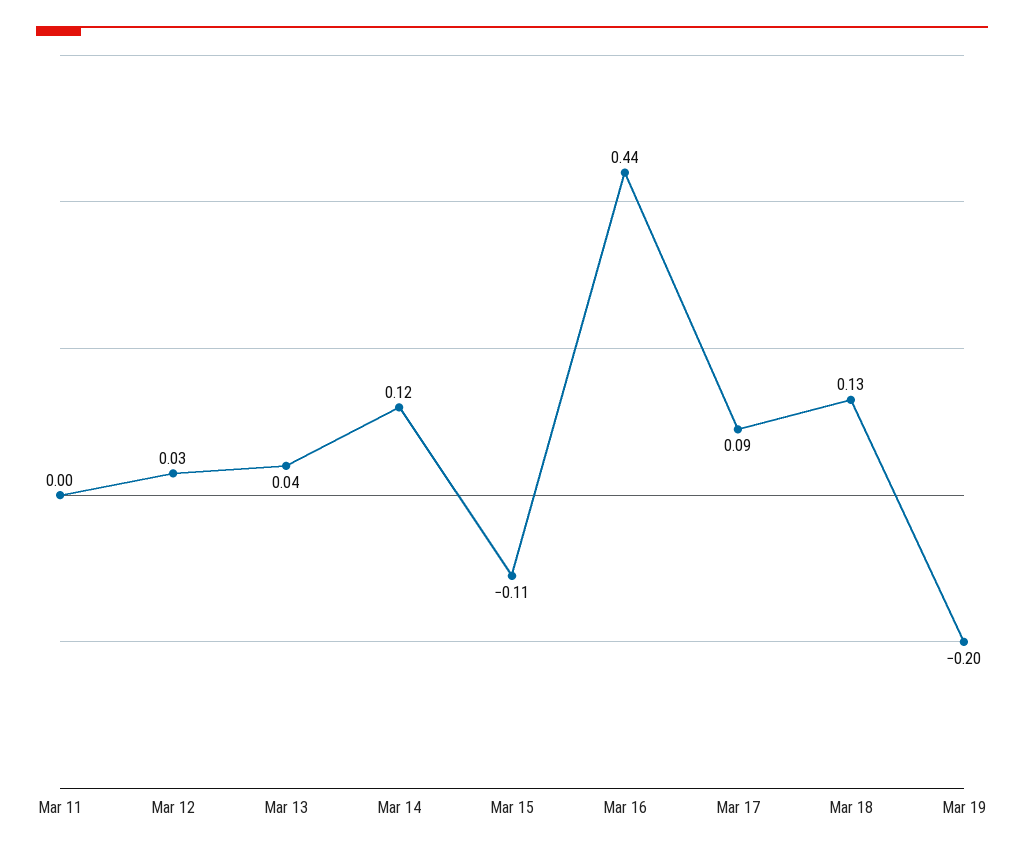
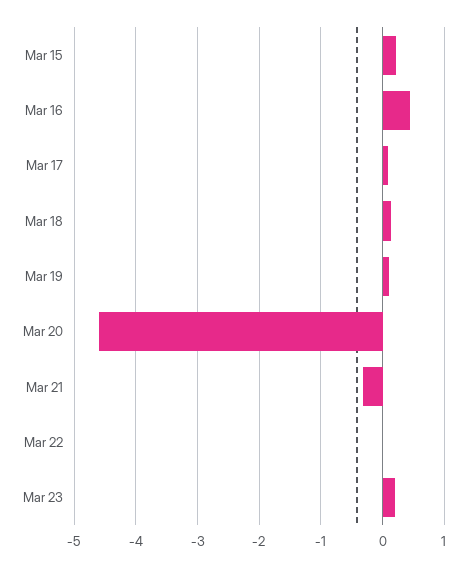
Mar 11: 0 -> none
Mar 12: 0.03 -> none
Mar 13: 0.04 -> none
Mar 14: 0.12 -> none
Mar 15: -0.11 -> 0.2
Mar 19: -0.2 -> 0.1
Mar 20: none -> -4.6
Mar 21: none -> -0.3
Mar 22: none -> 0
Mar 23: none -> 0.2

